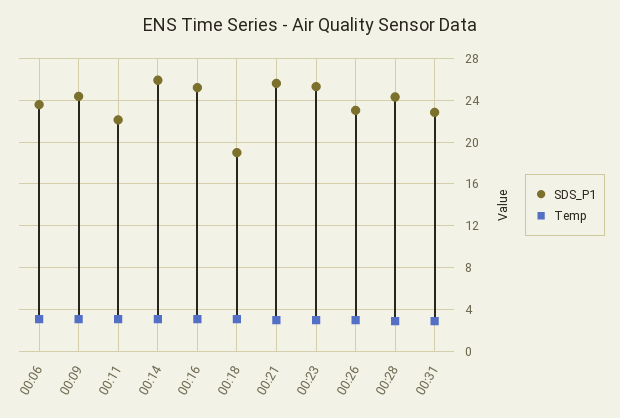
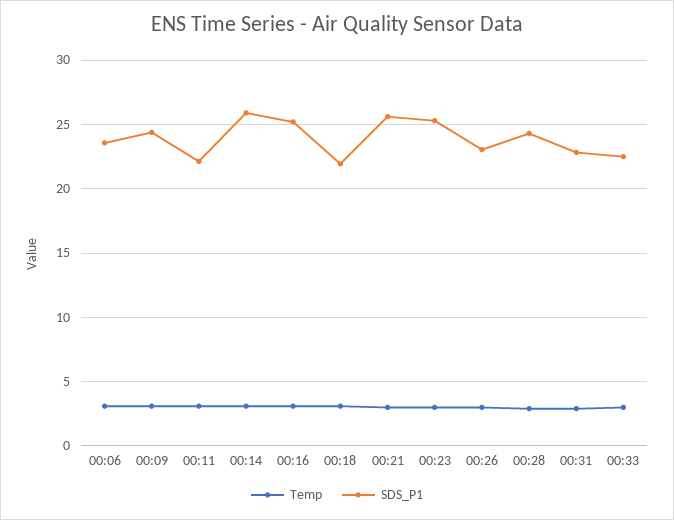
SDS_P1, 00:18: 19 -> 22
Temp, 00:33: none -> 3
SDS_P1, 00:33: none -> 22.5

